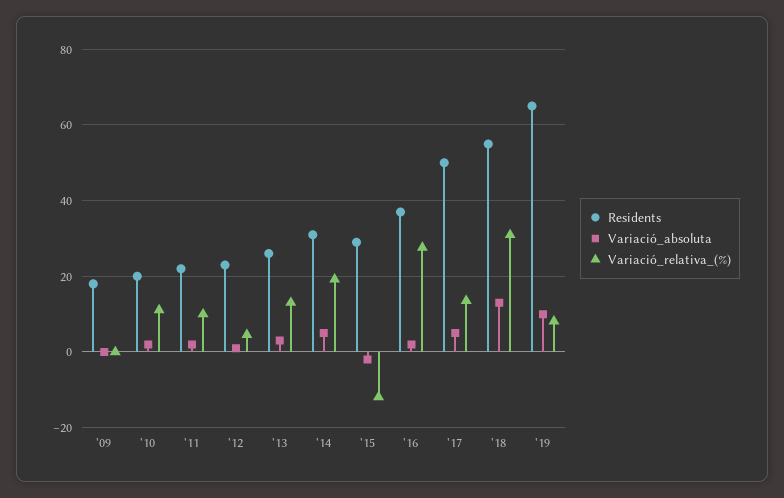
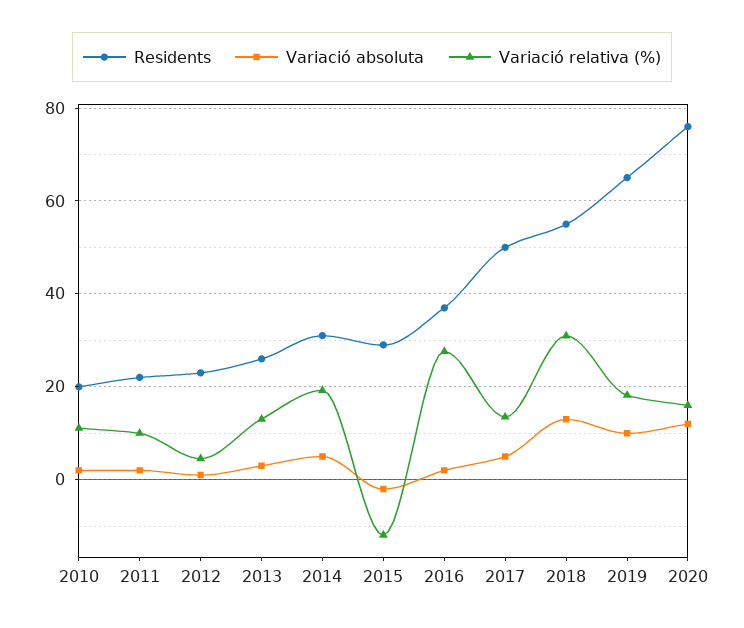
Residents, '09: 18 -> none
Variació_absoluta, '09: 0 -> none
Variació_relativa_(%), '09: 0 -> none
Variació_relativa_(%), '19: 8 -> 18
Residents, 2020: none -> 76
Variació_absoluta, 2020: none -> 12
Variació_relativa_(%), 2020: none -> 16

